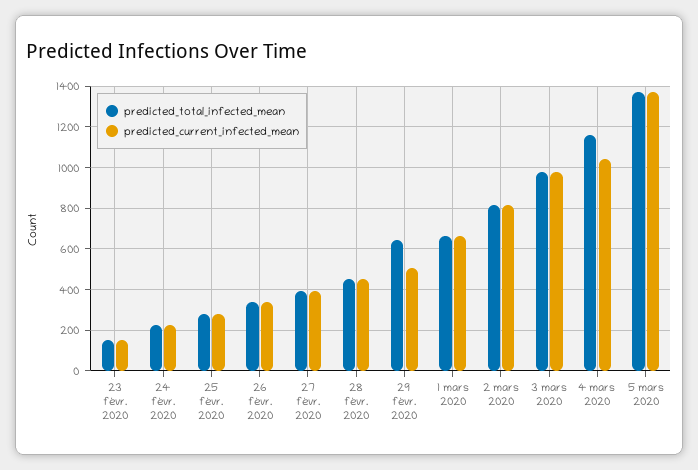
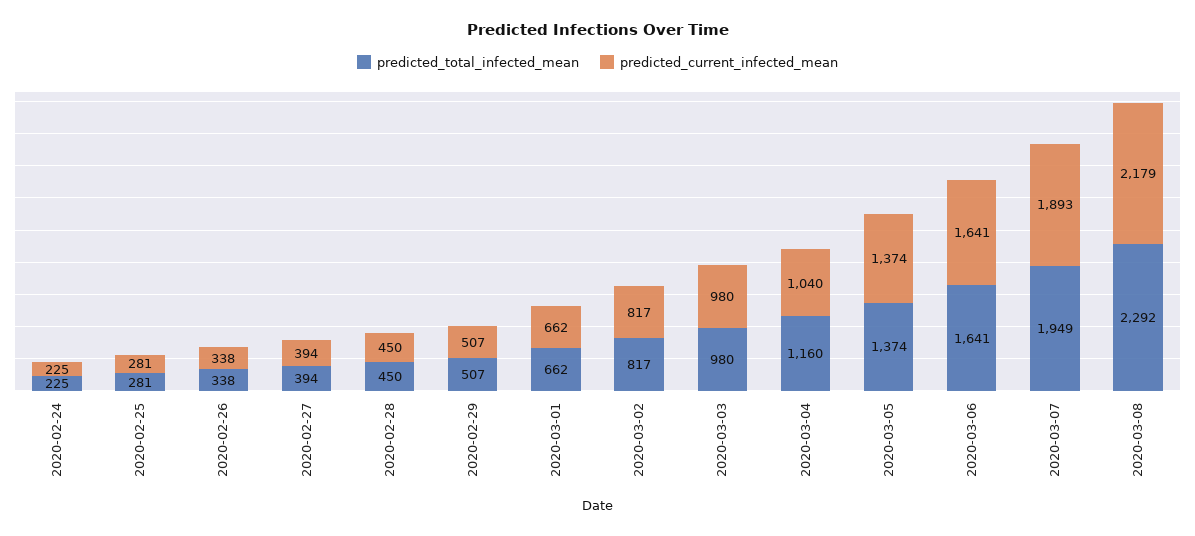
predicted_total_infected_mean, 23 févr. 2020: 150 -> none
predicted_current_infected_mean, 23 févr. 2020: 150 -> none
predicted_total_infected_mean, 29 févr. 2020: 650 -> 507
predicted_total_infected_mean, 2020-03-06: none -> 1641
predicted_current_infected_mean, 2020-03-06: none -> 1641
predicted_total_infected_mean, 2020-03-07: none -> 1949
predicted_current_infected_mean, 2020-03-07: none -> 1893
predicted_total_infected_mean, 2020-03-08: none -> 2292
predicted_current_infected_mean, 2020-03-08: none -> 2179

